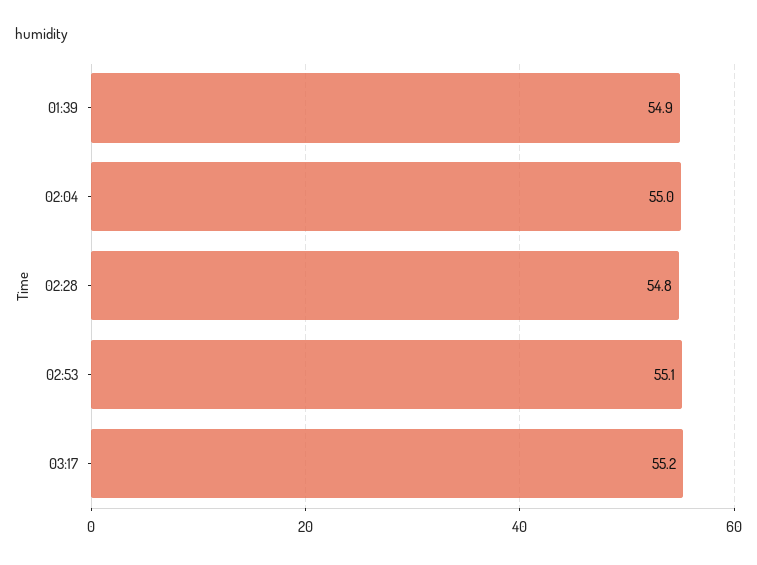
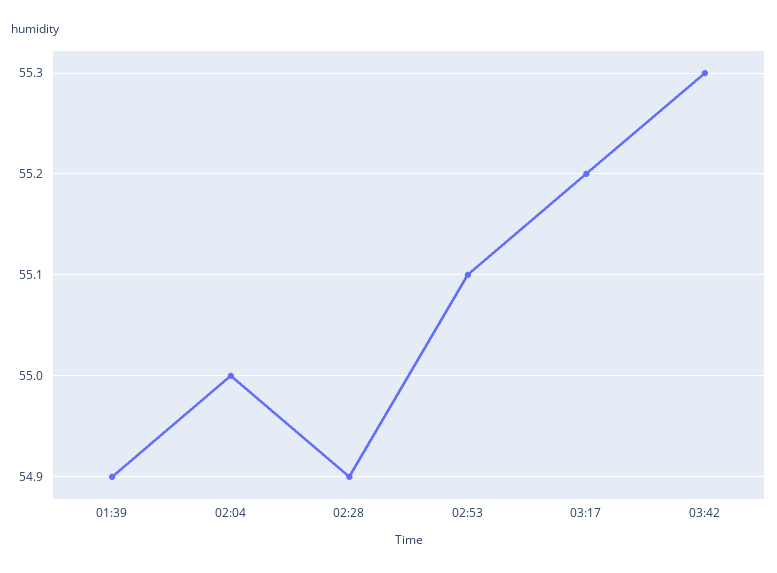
02:28: 54.8 -> 54.9
03:42: none -> 55.3

